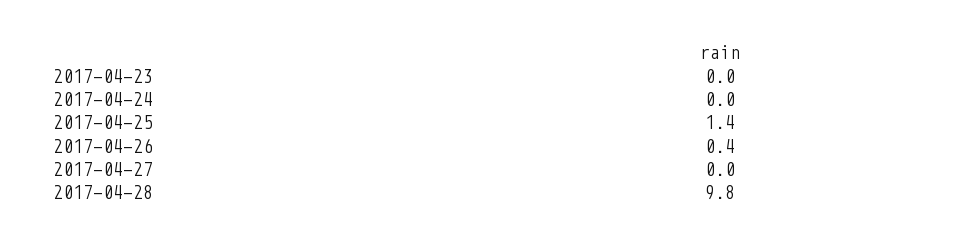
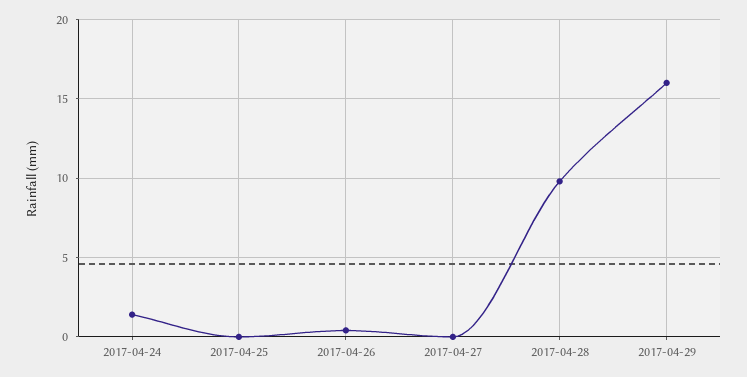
2017-04-23: 0 -> none
2017-04-24: 0 -> 1.5
2017-04-25: 1.4 -> 0
2017-04-29: none -> 16

